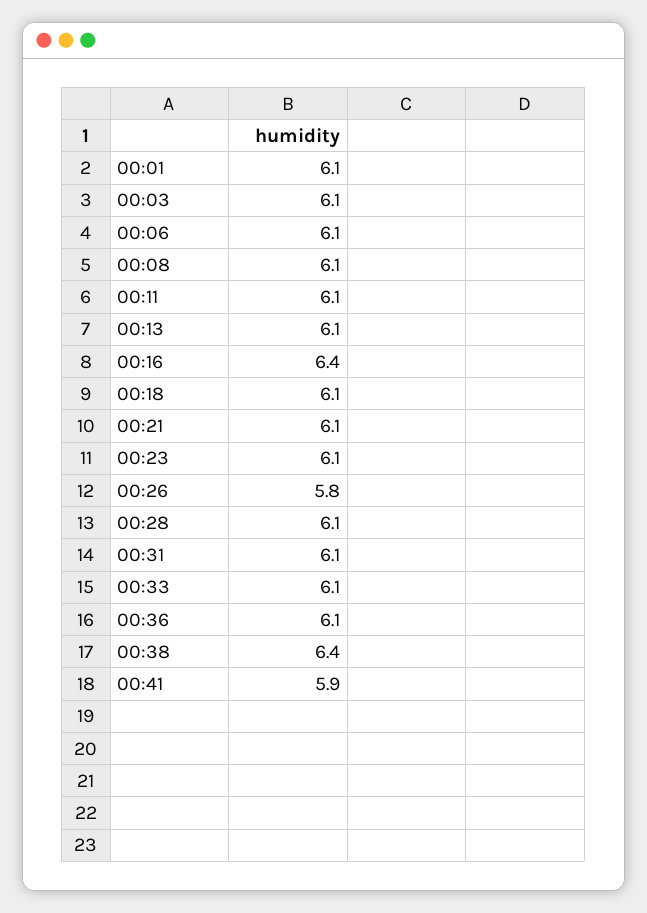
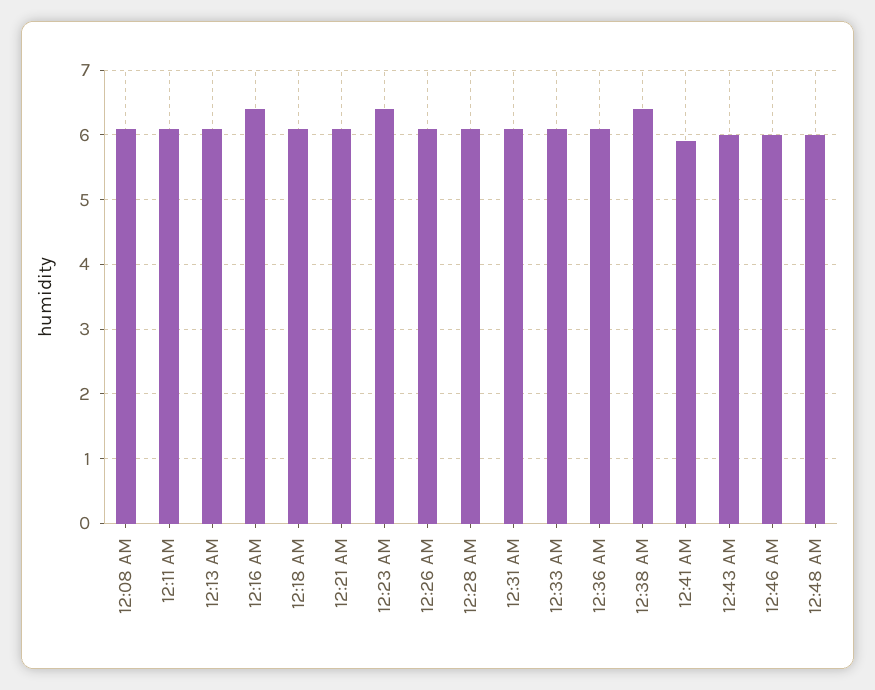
00:01: 6.1 -> none
00:03: 6.1 -> none
00:06: 6.1 -> none
00:23: 6.1 -> 6.4
00:26: 5.8 -> 6.1
12:43 AM: none -> 6
12:46 AM: none -> 6
12:48 AM: none -> 6

